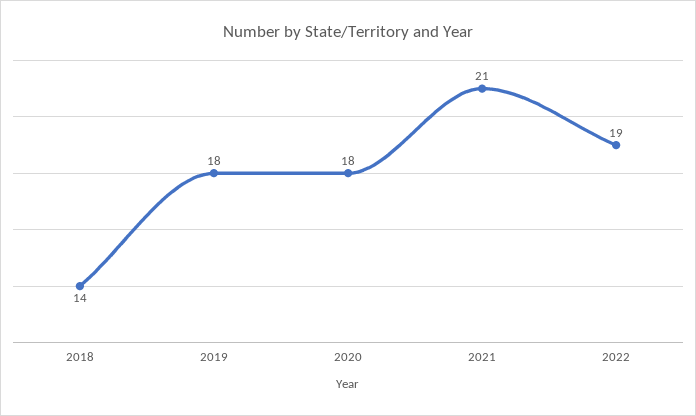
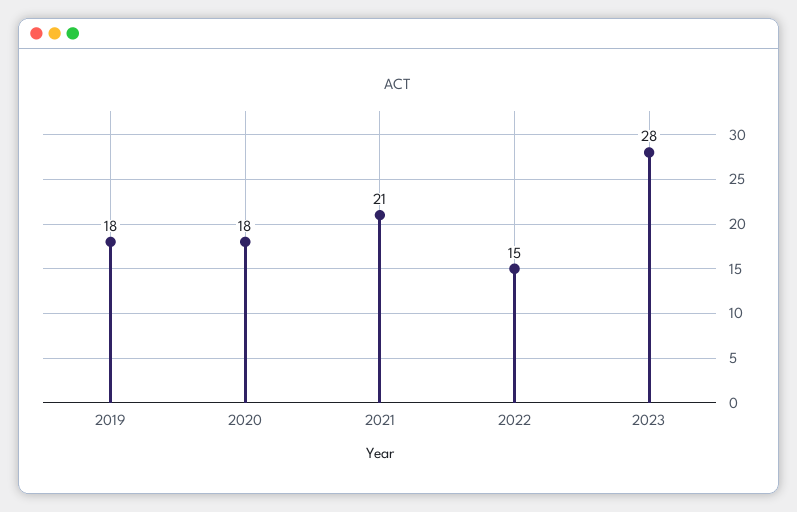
2018: 14 -> none
2022: 19 -> 15
2023: none -> 28

